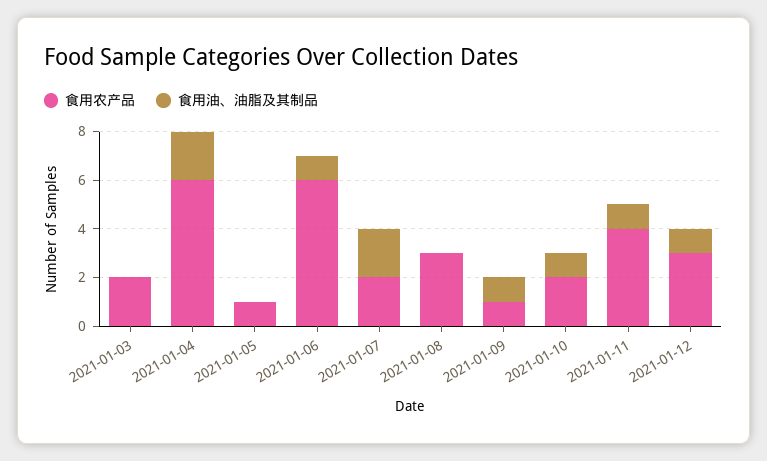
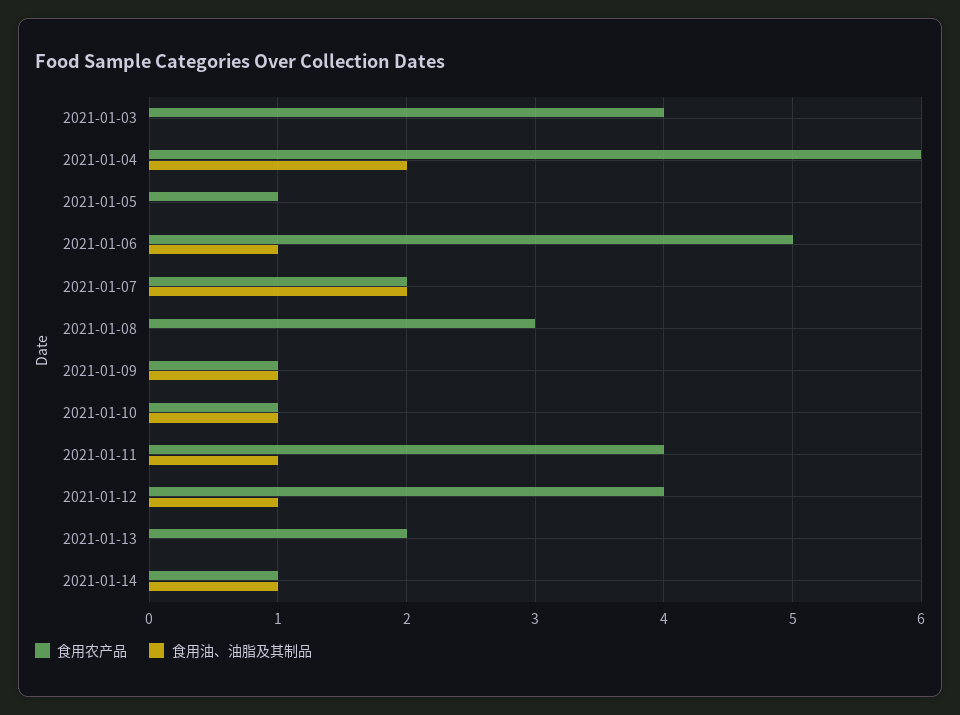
食用农产品, 2021-01-03: 2 -> 4
食用农产品, 2021-01-06: 6 -> 5
食用农产品, 2021-01-10: 2 -> 1
食用农产品, 2021-01-12: 3 -> 4
食用农产品, 2021-01-13: none -> 2
食用油、油脂及其制品, 2021-01-13: none -> 0
食用农产品, 2021-01-14: none -> 1
食用油、油脂及其制品, 2021-01-14: none -> 1

